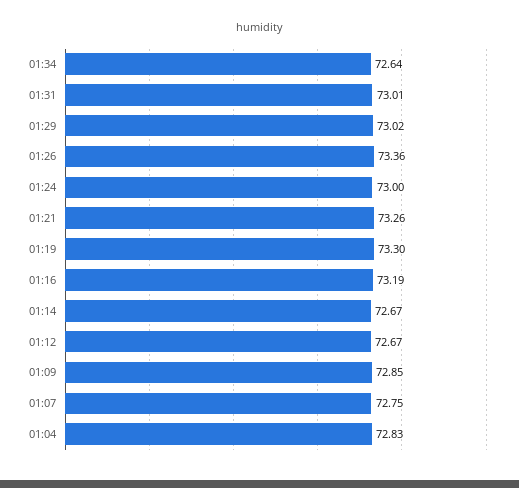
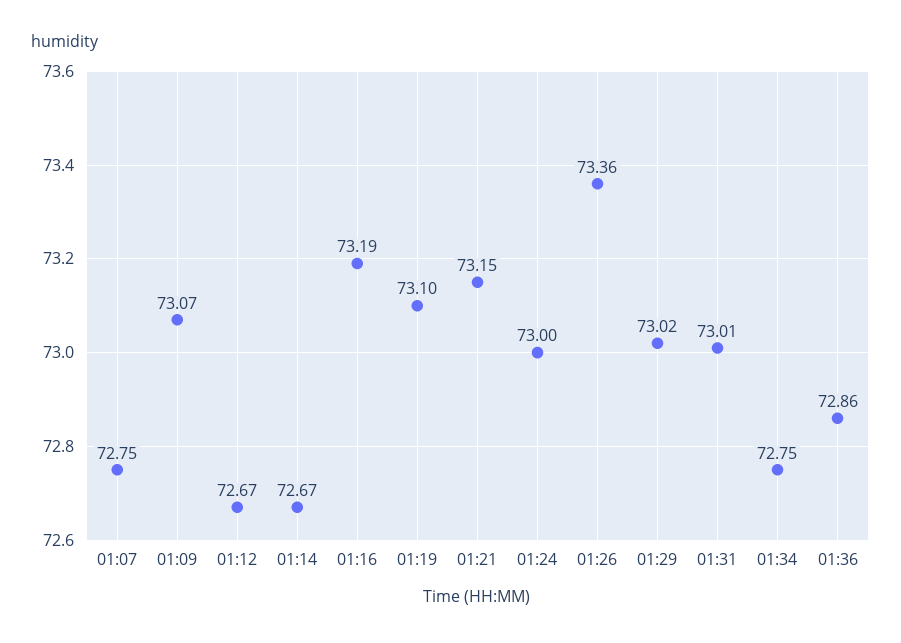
01:34: 72.64 -> 72.75
01:21: 73.26 -> 73.15
01:19: 73.3 -> 73.1
01:09: 72.85 -> 73.07
01:04: 72.83 -> none
01:36: none -> 72.86

